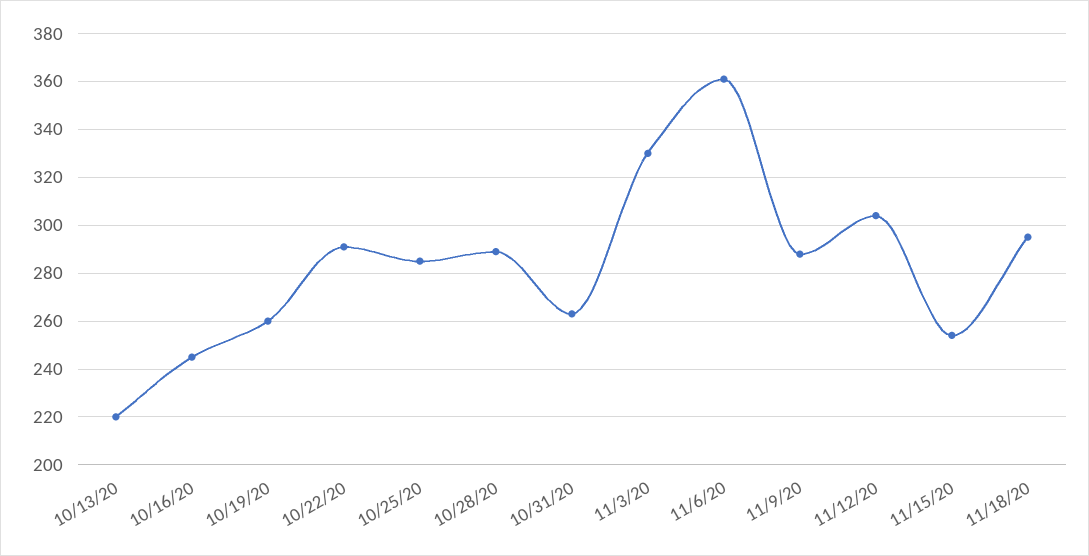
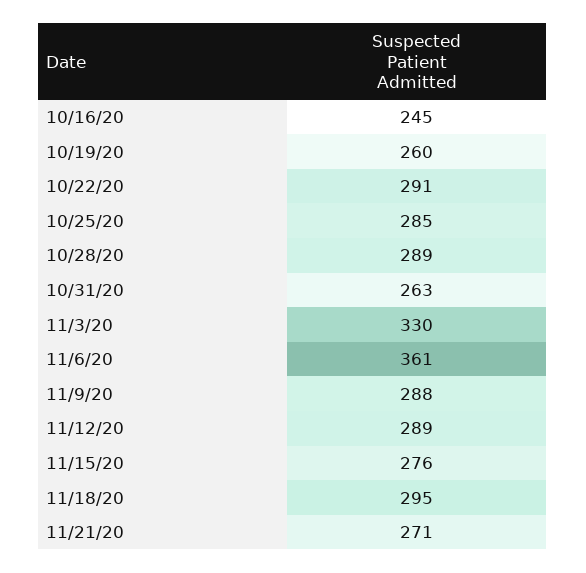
10/13/20: 220 -> none
11/12/20: 305 -> 289
11/15/20: 255 -> 276
11/21/20: none -> 271

